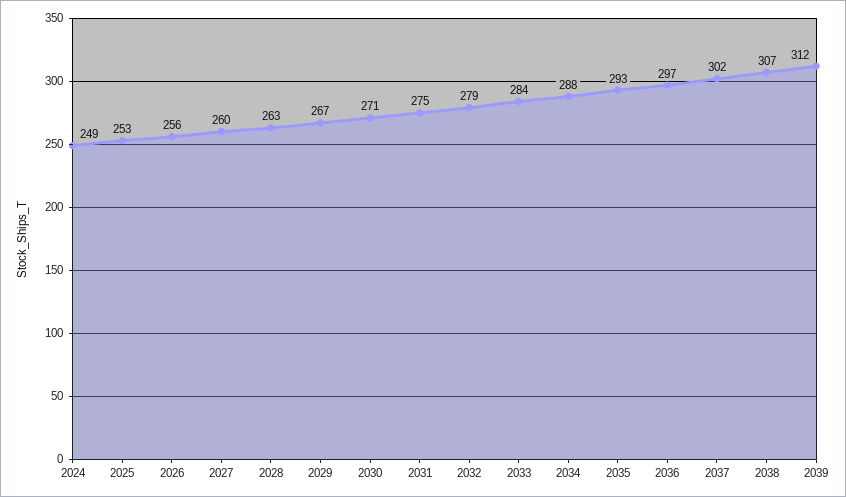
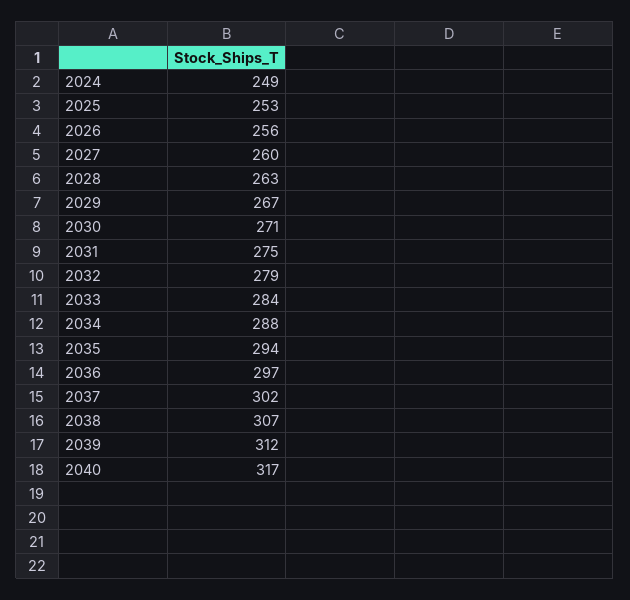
2035: 293 -> 294
2040: none -> 317

